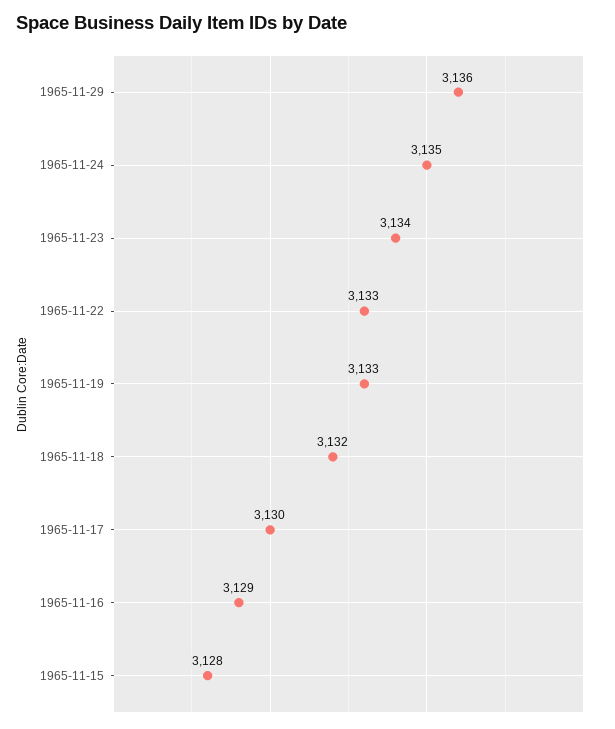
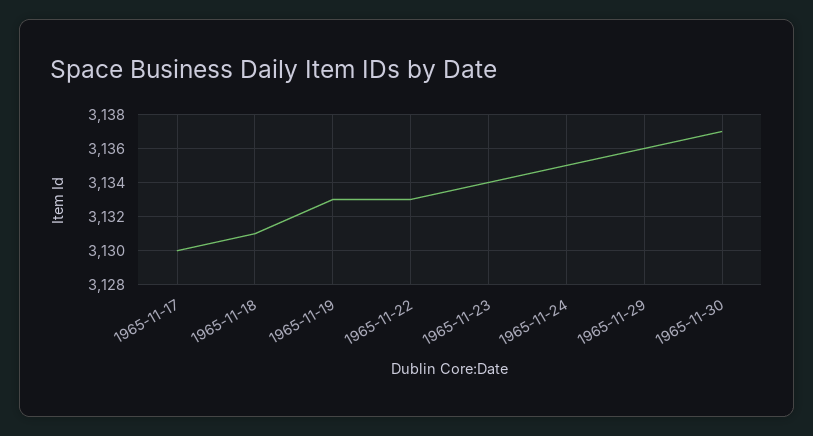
1965-11-18: 3132 -> 3131
1965-11-16: 3129 -> none
1965-11-15: 3128 -> none
1965-11-30: none -> 3137

